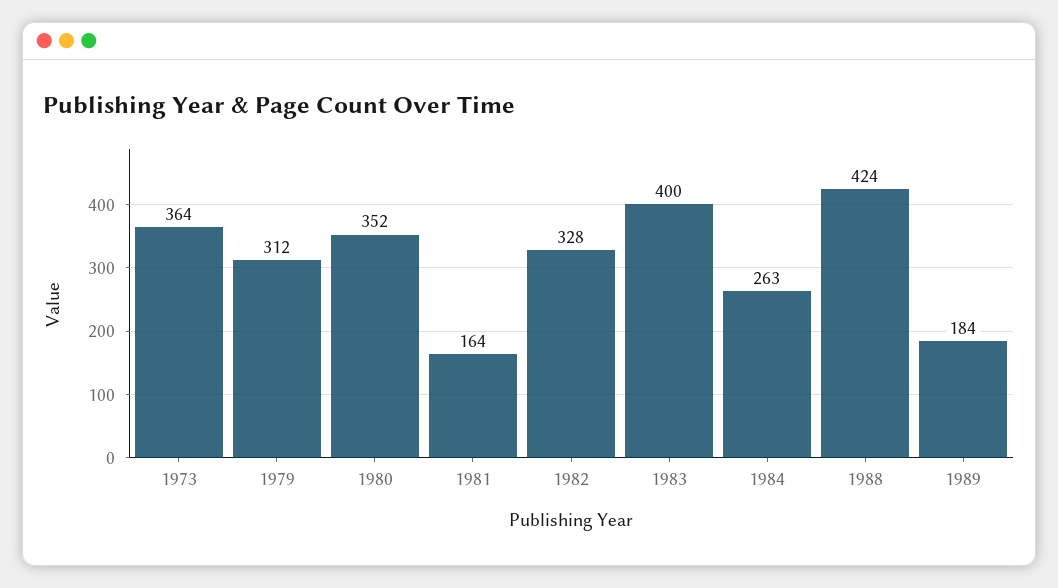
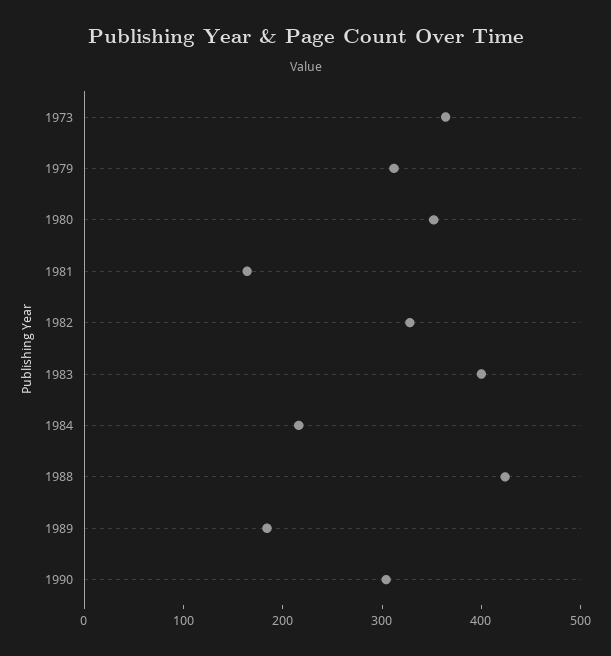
1984: 263 -> 220
1990: none -> 300

